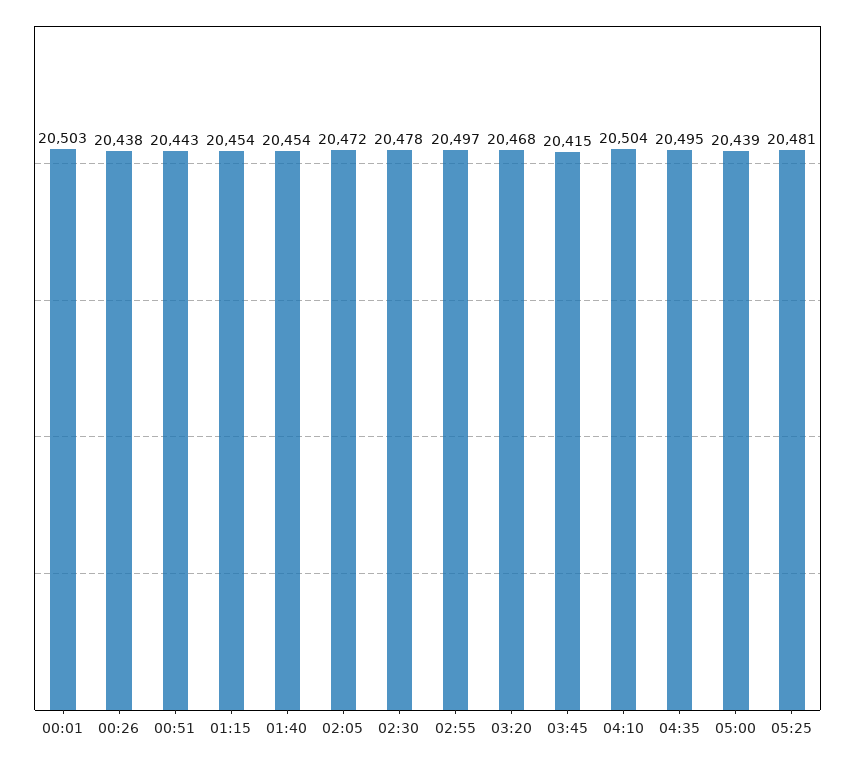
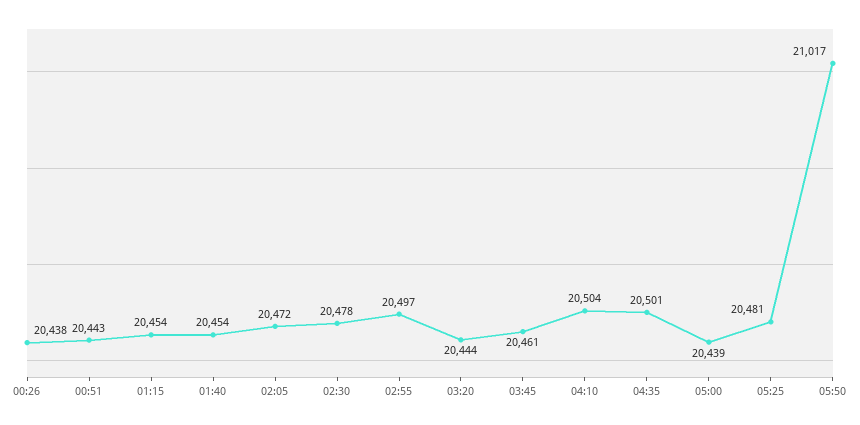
00:01: 20503 -> none
03:20: 20468 -> 20444
03:45: 20415 -> 20461
04:35: 20495 -> 20501
05:50: none -> 21017

